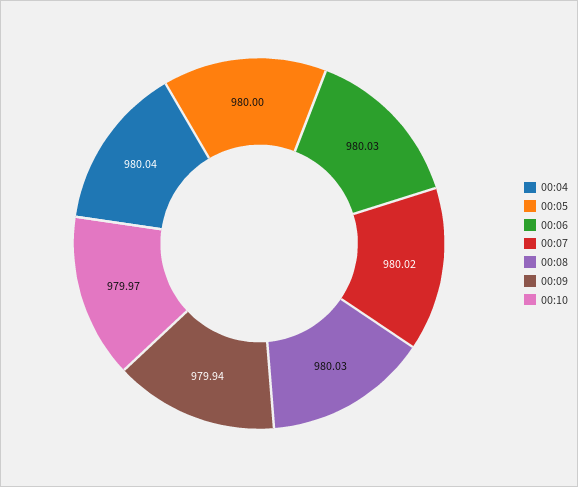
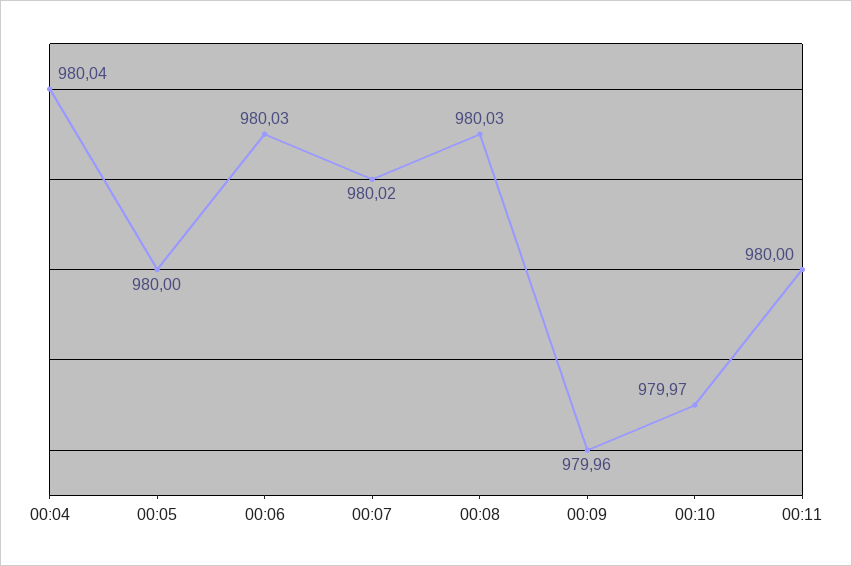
00:09: 979.94 -> 979.96
00:11: none -> 980

